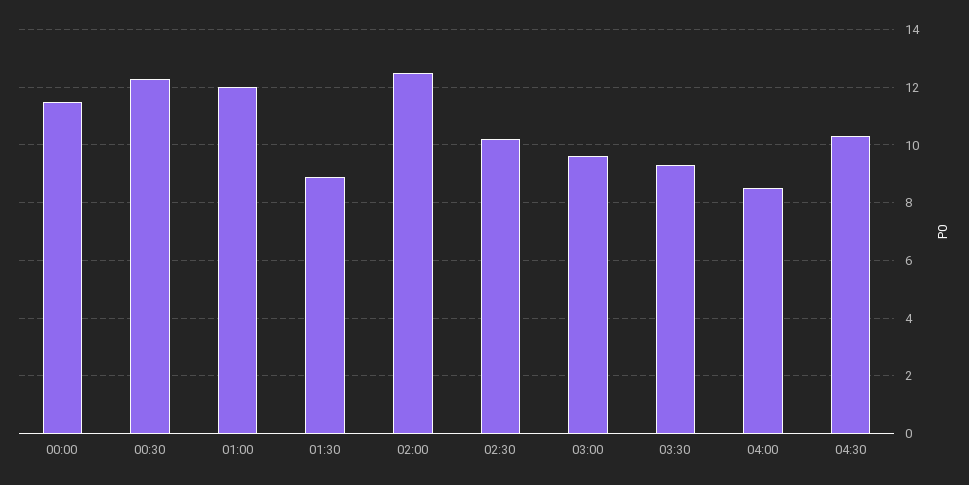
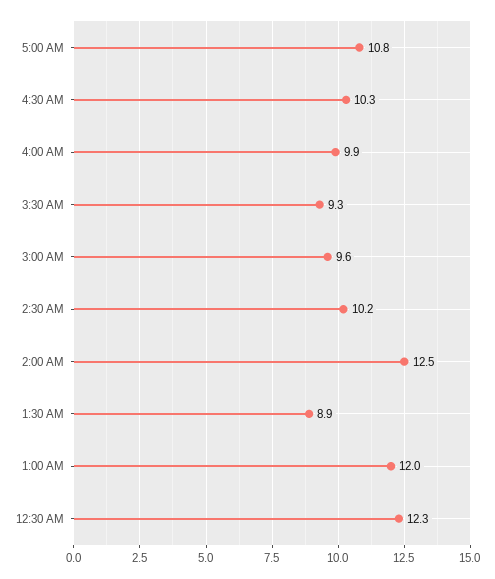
00:00: 11.5 -> none
04:00: 8.5 -> 9.9
5:00 AM: none -> 10.8

